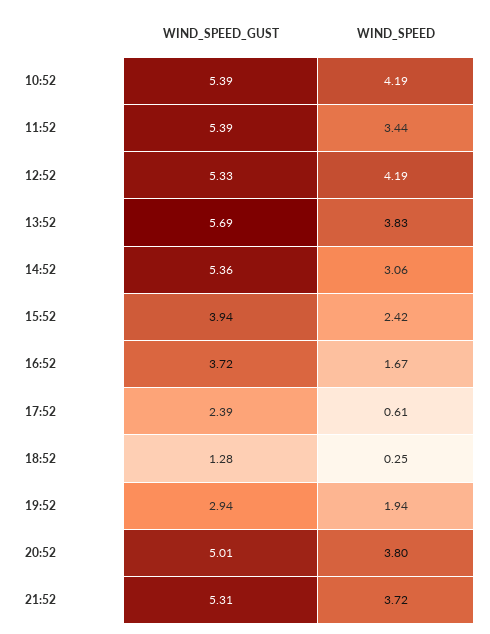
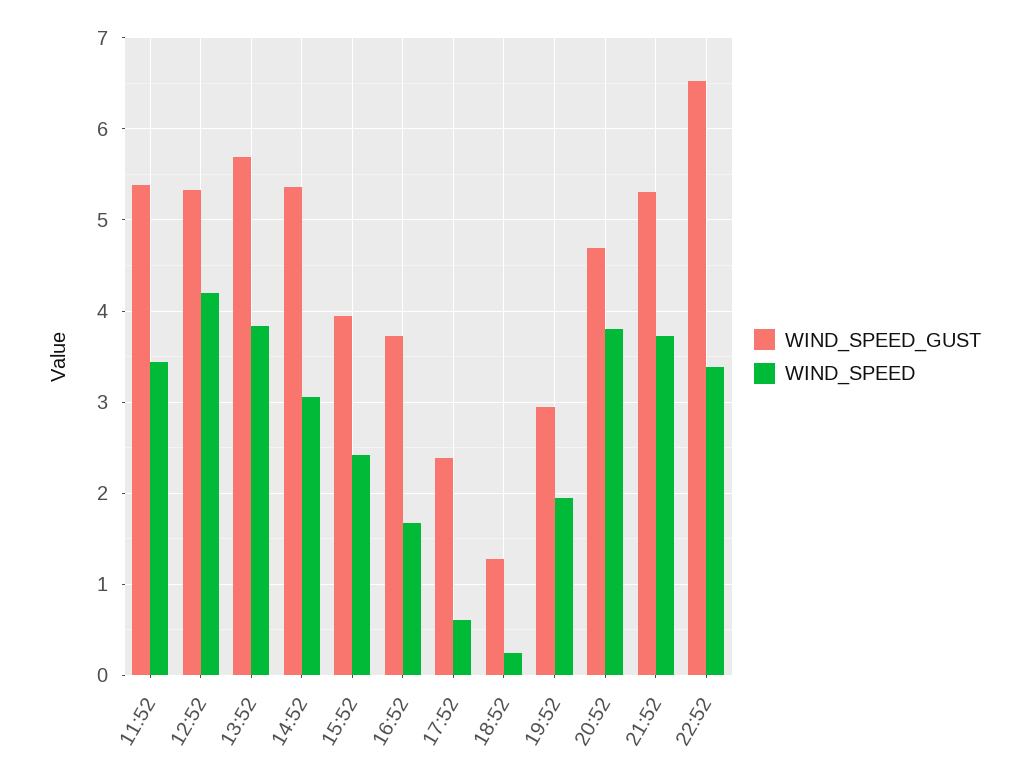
WIND_SPEED_GUST, 10:52: 5.39 -> none
WIND_SPEED, 10:52: 4.19 -> none
WIND_SPEED_GUST, 20:52: 5.01 -> 4.7
WIND_SPEED_GUST, 22:52: none -> 6.5
WIND_SPEED, 22:52: none -> 3.4

